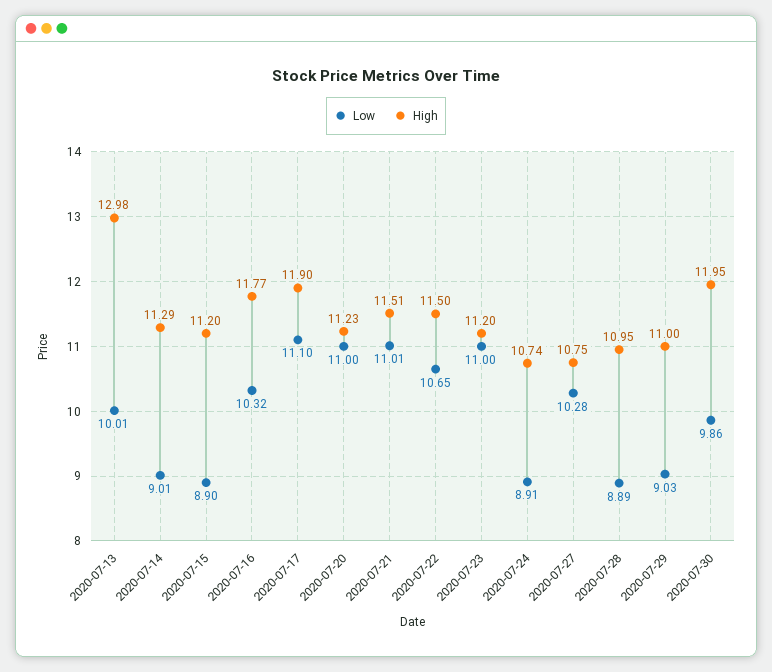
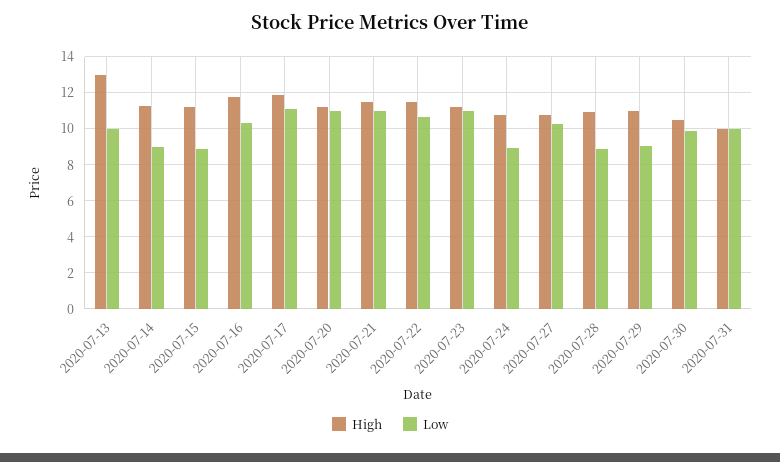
High, 2020-07-30: 11.95 -> 10.5
High, 2020-07-31: none -> 10
Low, 2020-07-31: none -> 10

